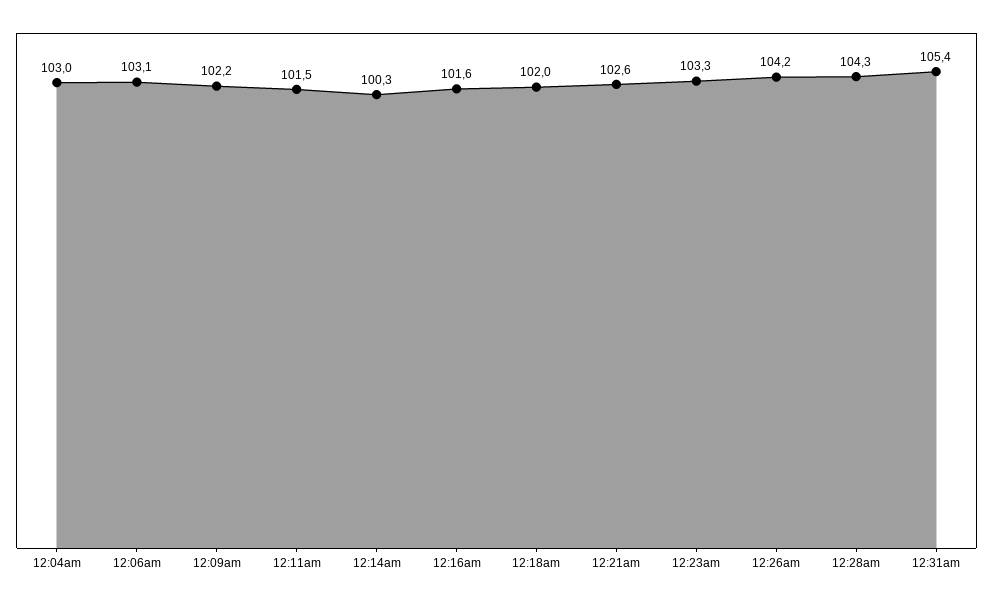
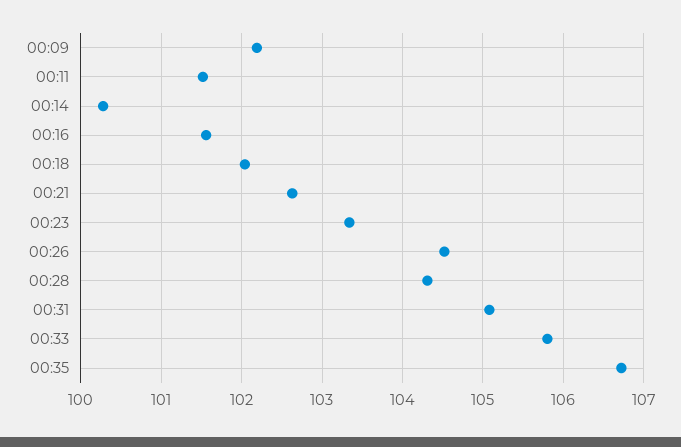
12:04am: 103 -> none
12:06am: 103.1 -> none
12:26am: 104.2 -> 104.5
12:31am: 105.4 -> 105.1
00:33: none -> 105.8
00:35: none -> 106.7

